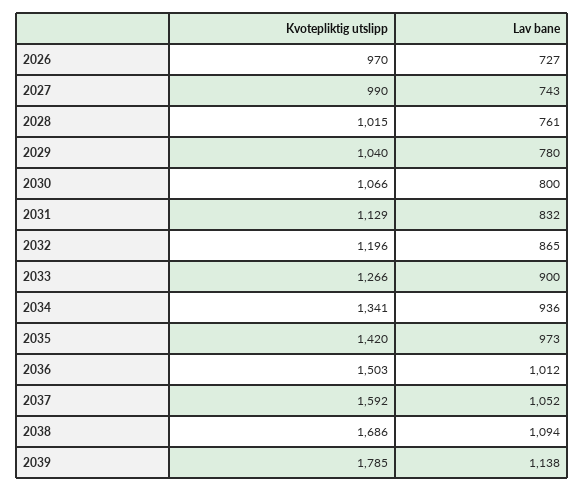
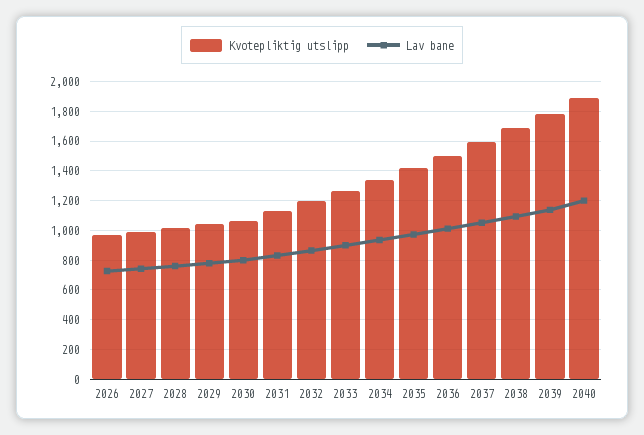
Kvotepliktig utslipp, 2040: none -> 1900
Lav bane, 2040: none -> 1200

